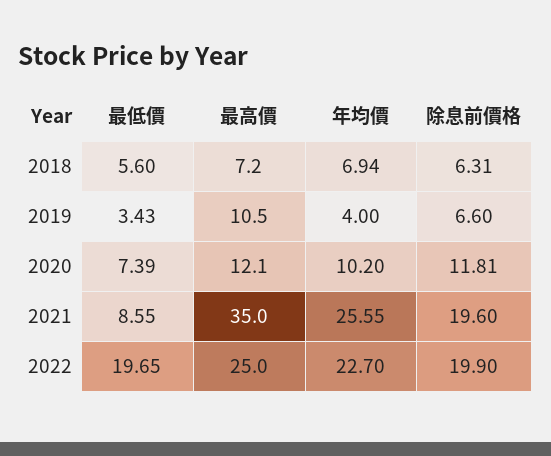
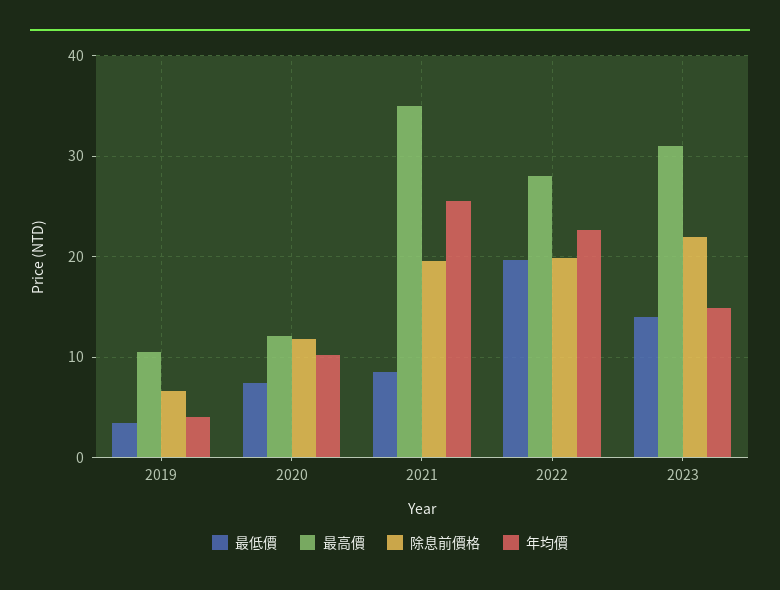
最低價, 2018: 5.6 -> none
最高價, 2018: 7.2 -> none
年均價, 2018: 6.94 -> none
除息前價格, 2018: 6.31 -> none
最高價, 2022: 25 -> 28
最低價, 2023: none -> 14
最高價, 2023: none -> 31
除息前價格, 2023: none -> 22
年均價, 2023: none -> 15

